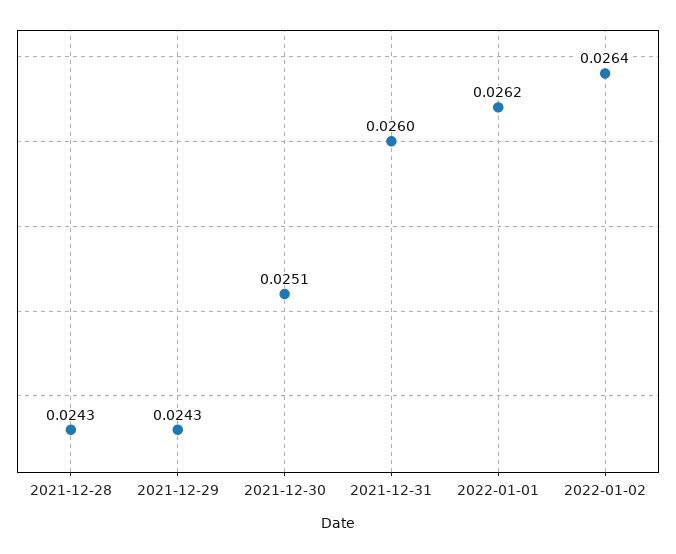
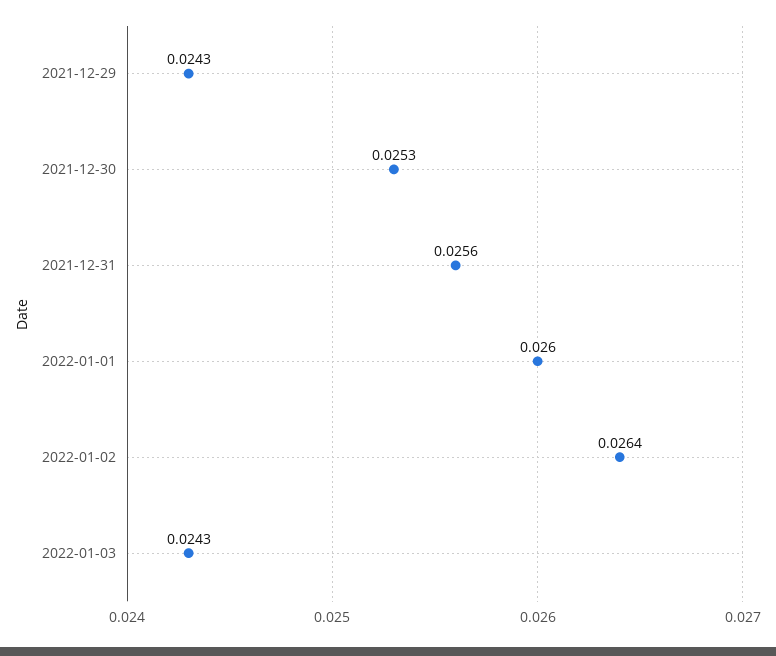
2021-12-28: 0.0243 -> none
2021-12-30: 0.0251 -> 0.0253
2021-12-31: 0.026 -> 0.0256
2022-01-01: 0.0262 -> 0.026
2022-01-03: none -> 0.0243

